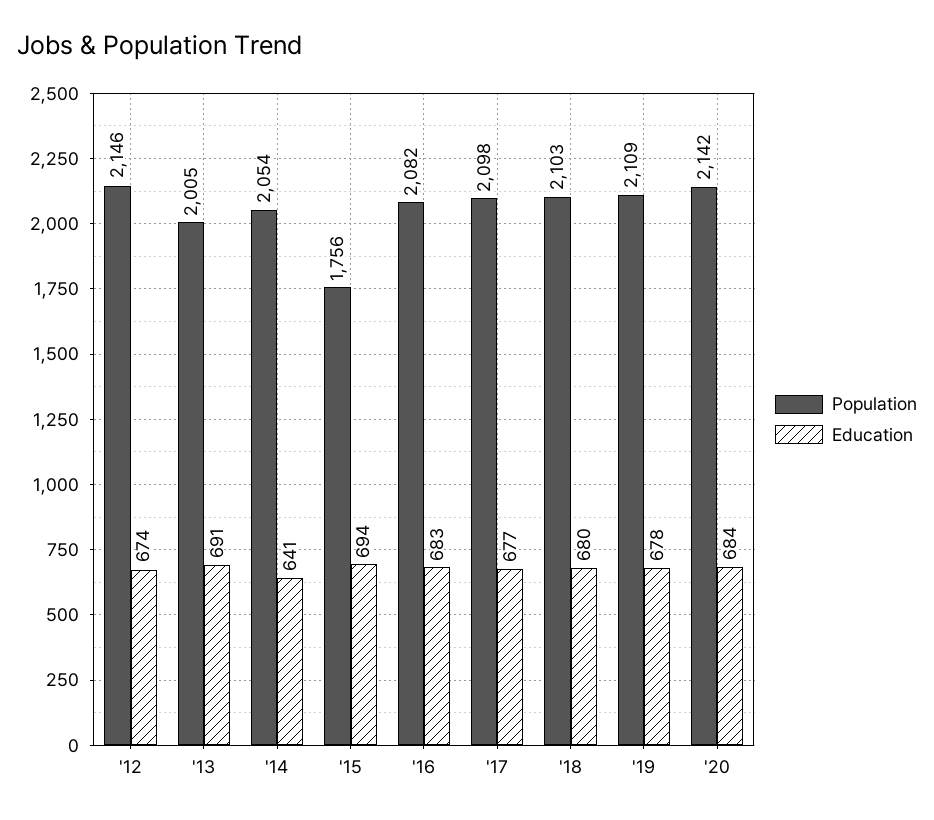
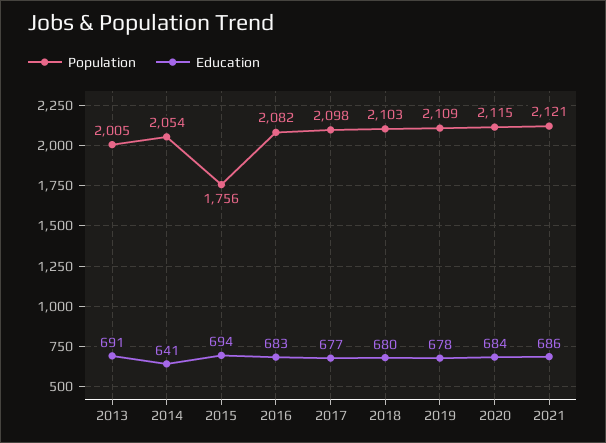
Population, '12: 2146 -> none
Education, '12: 674 -> none
Population, '20: 2142 -> 2115
Population, 2021: none -> 2121
Education, 2021: none -> 686

